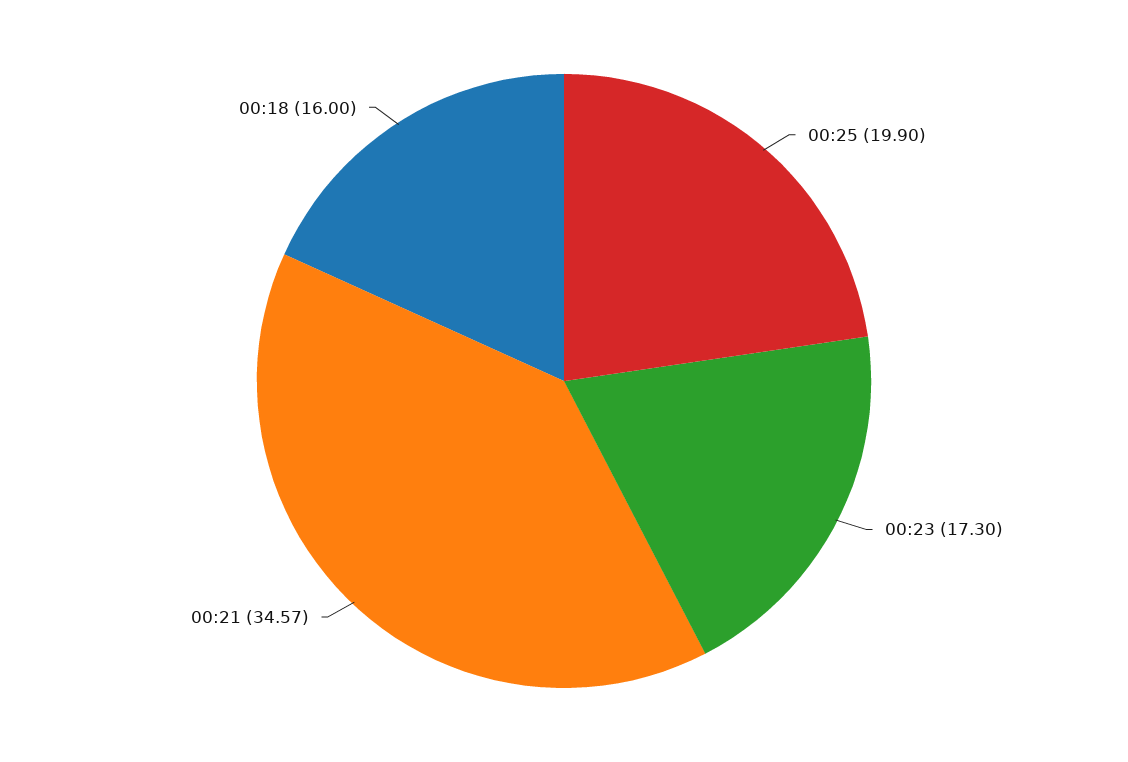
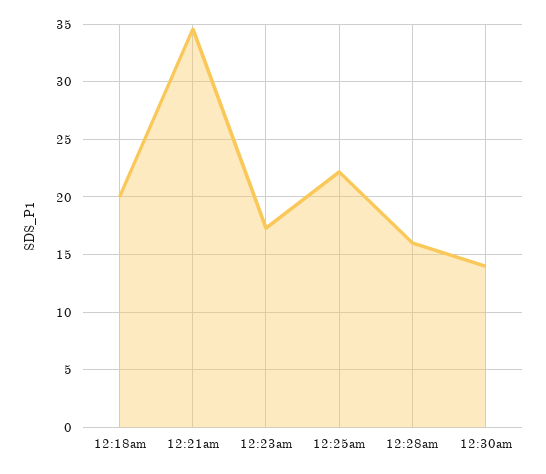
00:25: 19.9 -> 22
00:18: 16 -> 20
12:28am: none -> 16
12:30am: none -> 14

